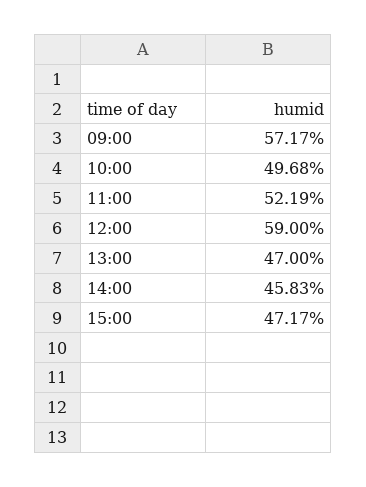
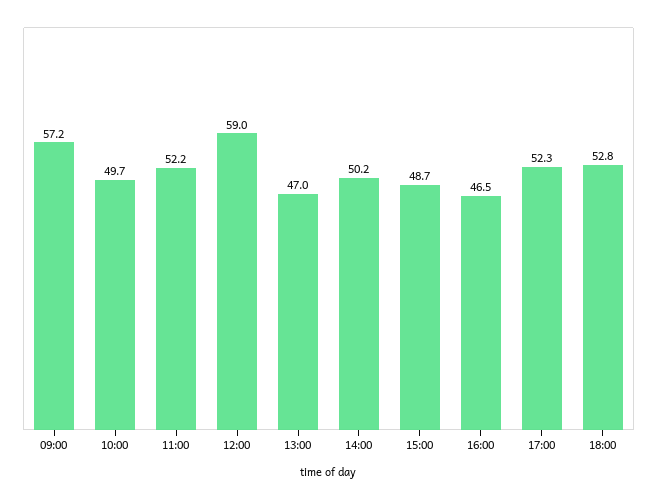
14:00: 45.83 -> 50.2
15:00: 47.17 -> 48.7
16:00: none -> 46.5
17:00: none -> 52.3
18:00: none -> 52.8

